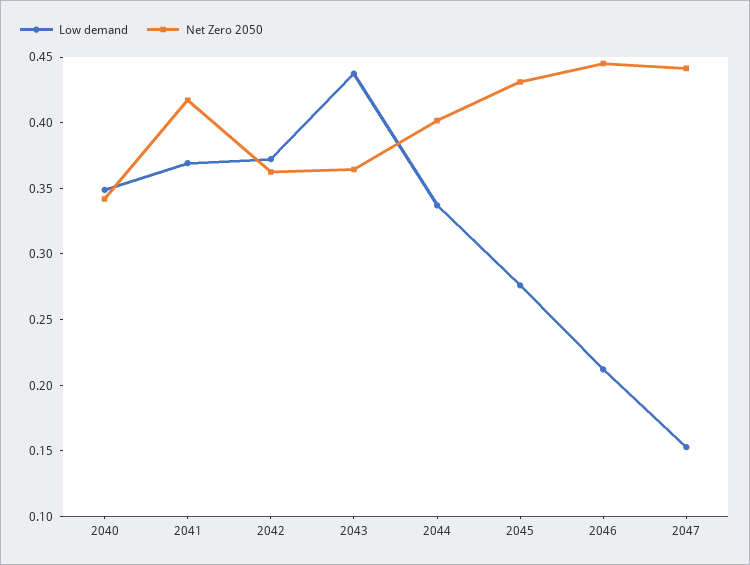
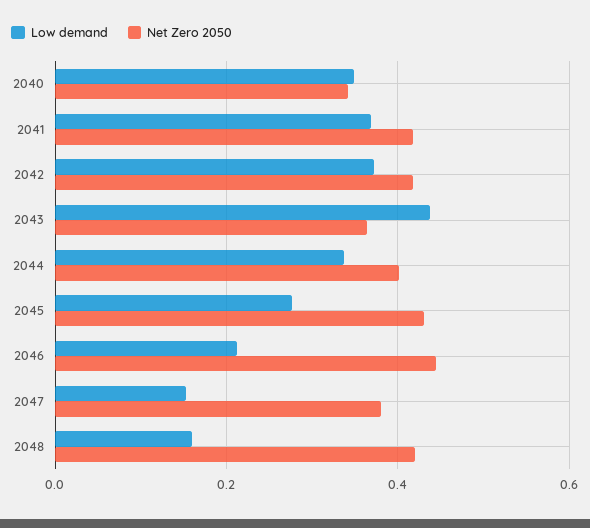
Net Zero 2050, 2042: 0.36 -> 0.42
Net Zero 2050, 2047: 0.44 -> 0.38
Low demand, 2048: none -> 0.16
Net Zero 2050, 2048: none -> 0.42

